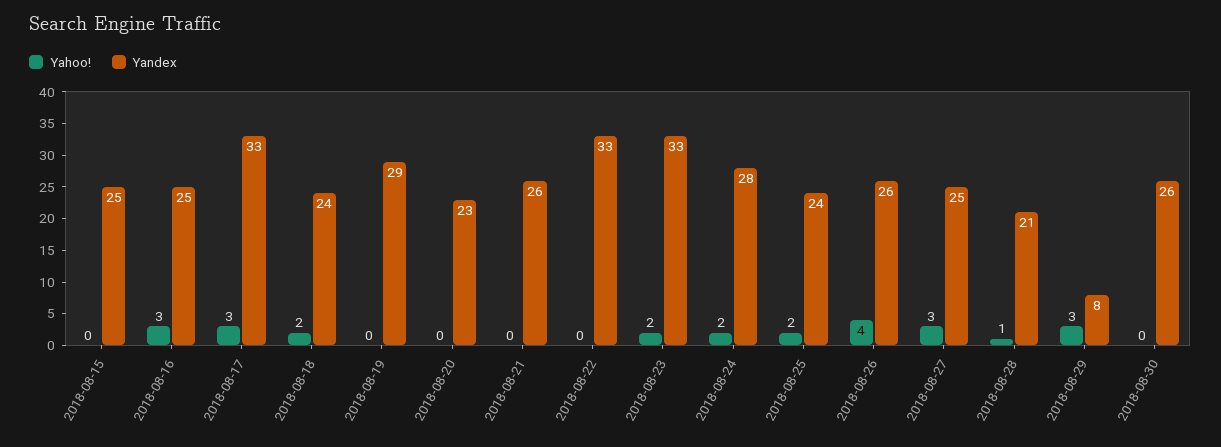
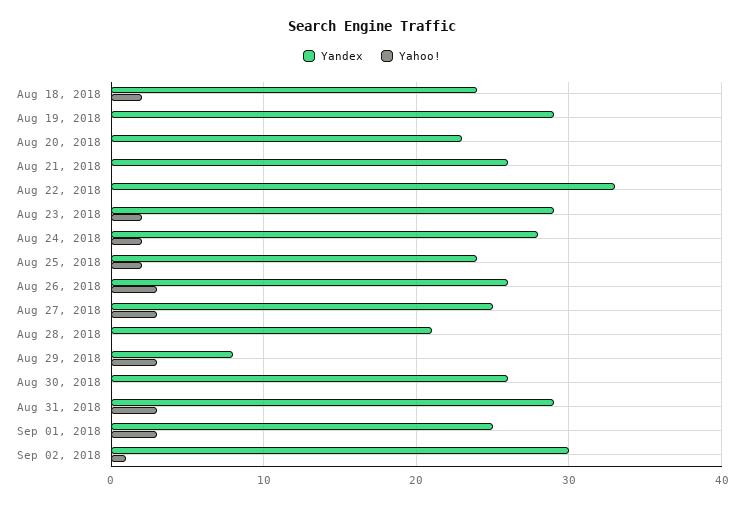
Yahoo!, 2018-08-15: 0 -> none
Yandex, 2018-08-15: 25 -> none
Yahoo!, 2018-08-16: 3 -> none
Yandex, 2018-08-16: 25 -> none
Yahoo!, 2018-08-17: 3 -> none
Yandex, 2018-08-17: 33 -> none
Yandex, 2018-08-23: 33 -> 29
Yahoo!, 2018-08-26: 4 -> 3
Yahoo!, 2018-08-28: 1 -> 0
Yandex, Aug 31, 2018: none -> 29
Yahoo!, Aug 31, 2018: none -> 3
Yandex, Sep 01, 2018: none -> 25
Yahoo!, Sep 01, 2018: none -> 3
Yandex, Sep 02, 2018: none -> 30
Yahoo!, Sep 02, 2018: none -> 1

